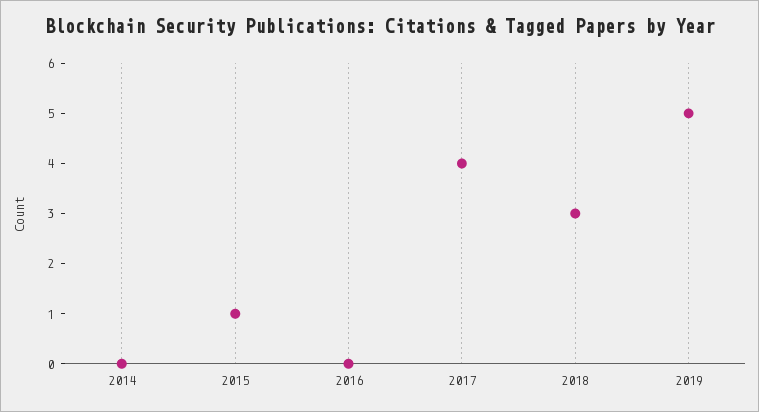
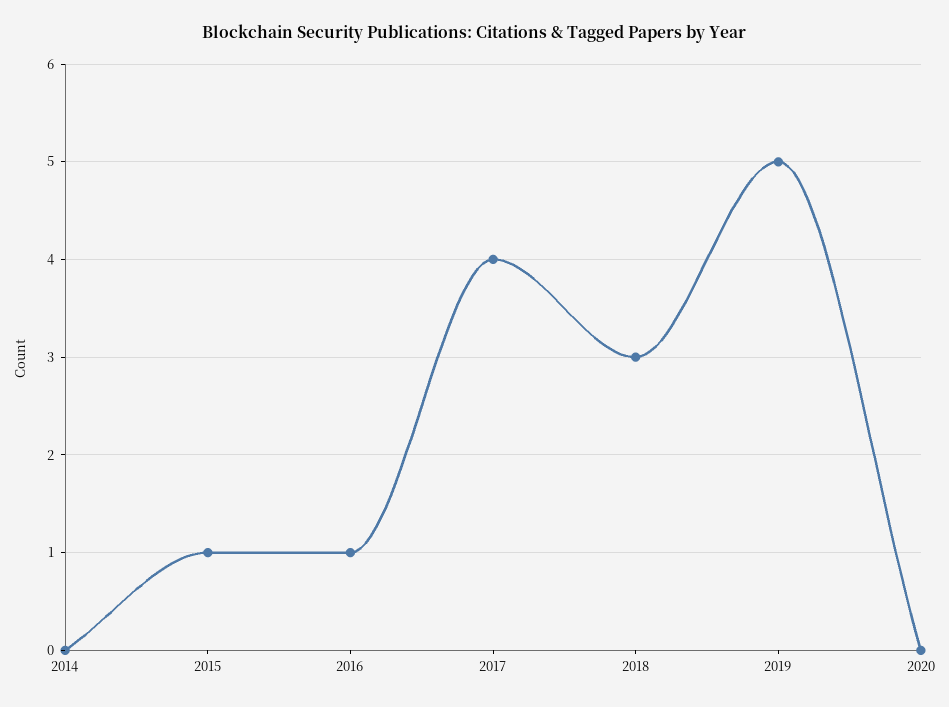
2016: 0 -> 1
2020: none -> 0

